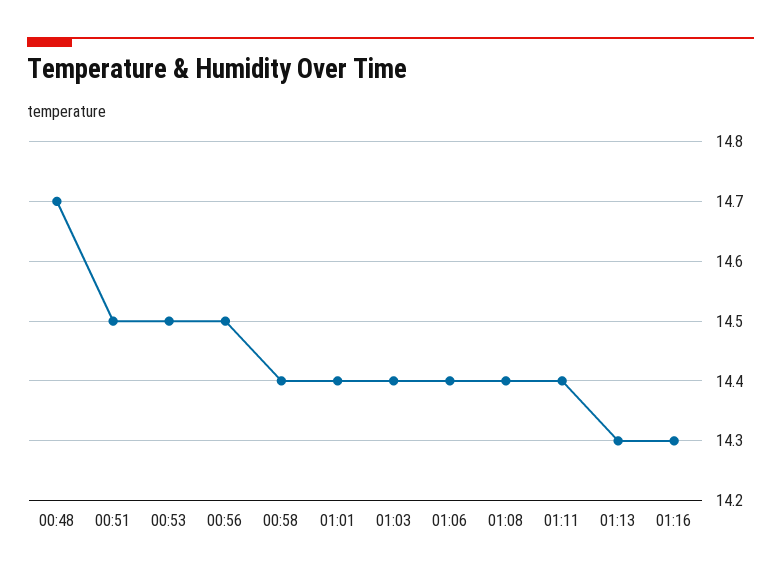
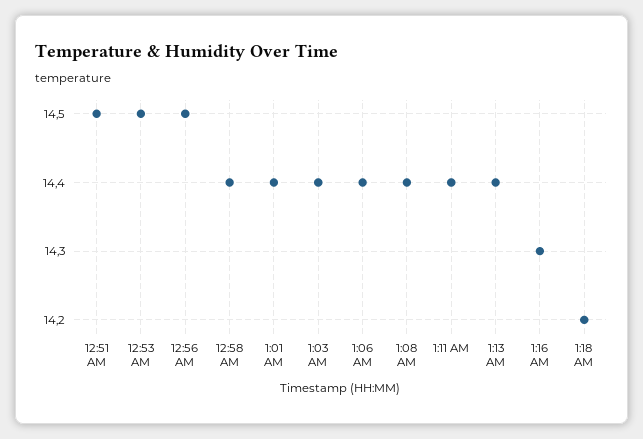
00:48: 14.7 -> none
01:13: 14.3 -> 14.4
1:18 AM: none -> 14.2

